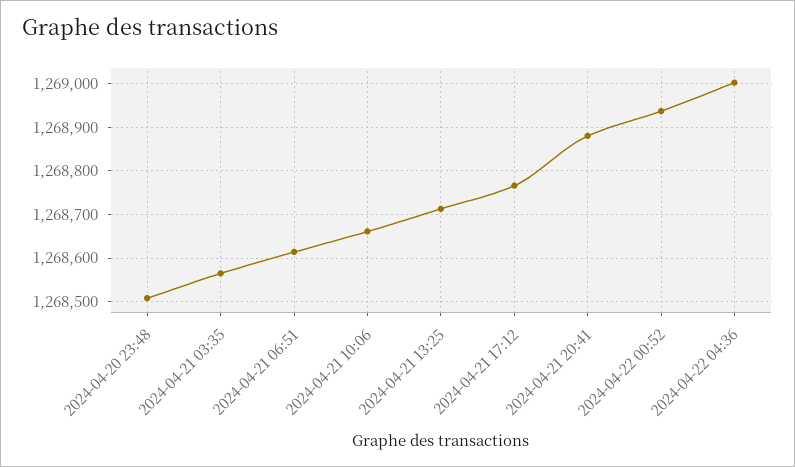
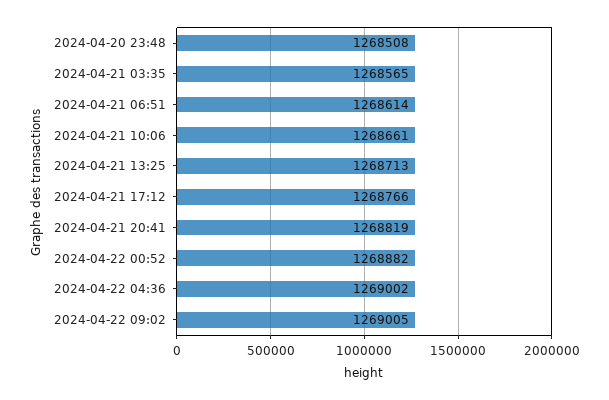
2024-04-21 20:41: 1268880 -> 1268819
2024-04-22 00:52: 1268940 -> 1268882
2024-04-22 09:02: none -> 1269005

